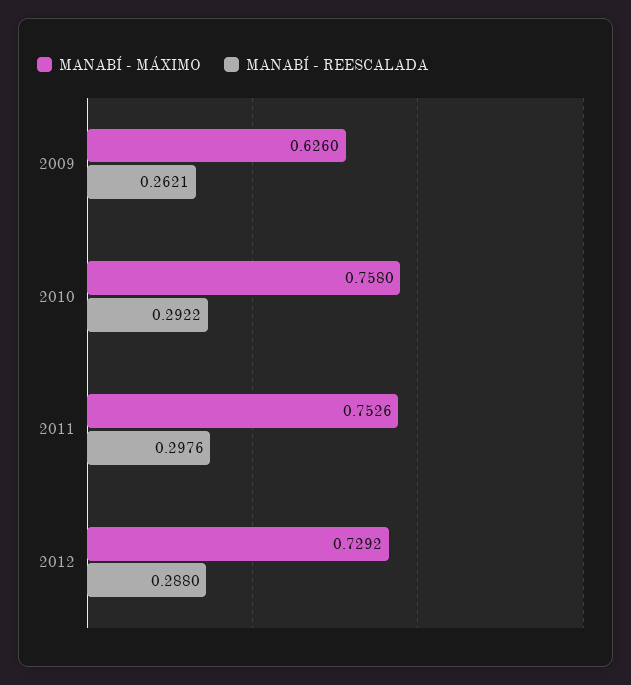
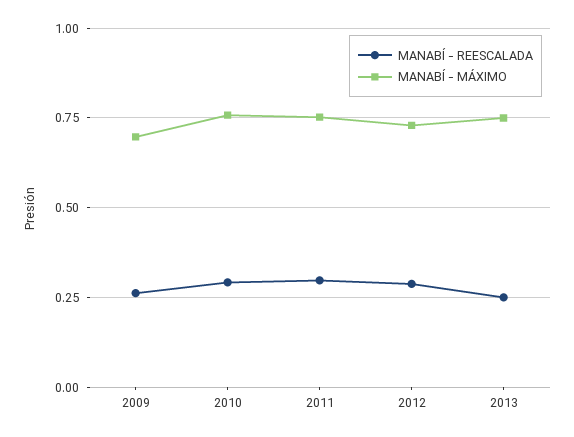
MANABÍ - MÁXIMO, 2009: 0.626 -> 0.7
MANABÍ - REESCALADA, 2013: none -> 0.25
MANABÍ - MÁXIMO, 2013: none -> 0.75

